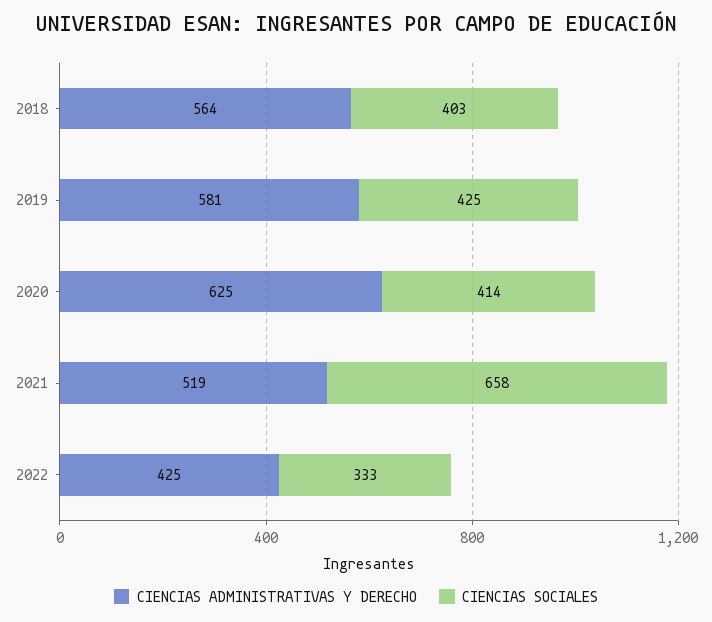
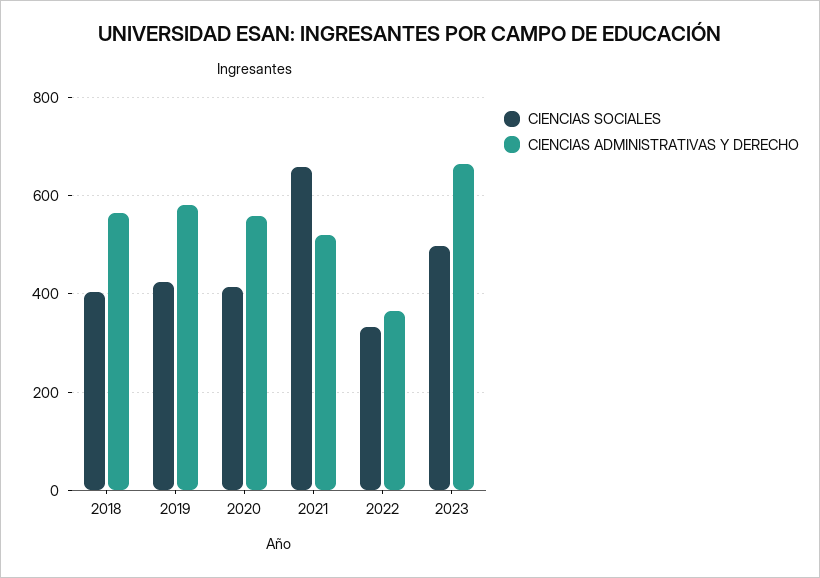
CIENCIAS ADMINISTRATIVAS Y DERECHO, 2020: 625 -> 560
CIENCIAS ADMINISTRATIVAS Y DERECHO, 2022: 425 -> 360
CIENCIAS SOCIALES, 2023: none -> 500
CIENCIAS ADMINISTRATIVAS Y DERECHO, 2023: none -> 660

